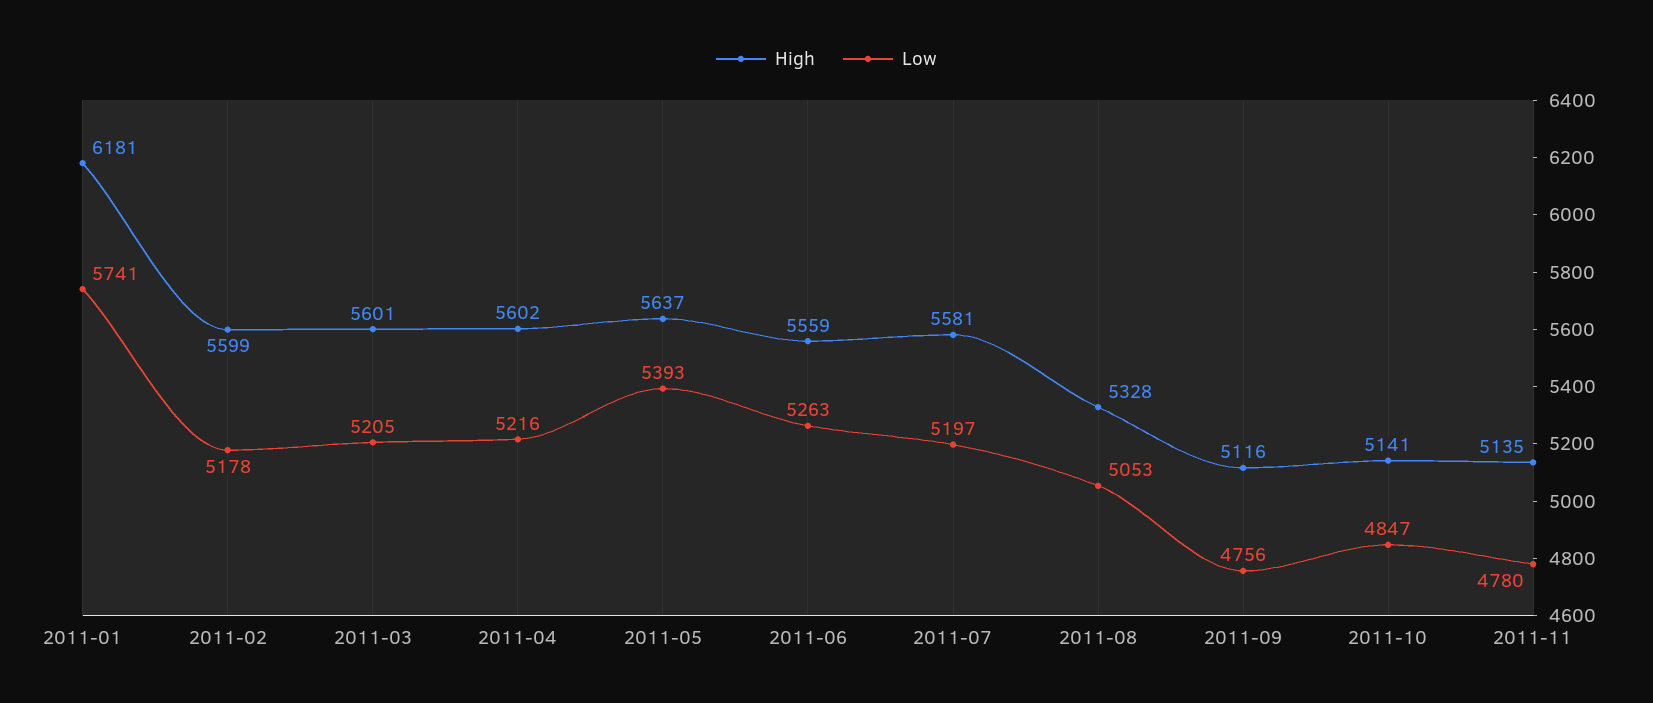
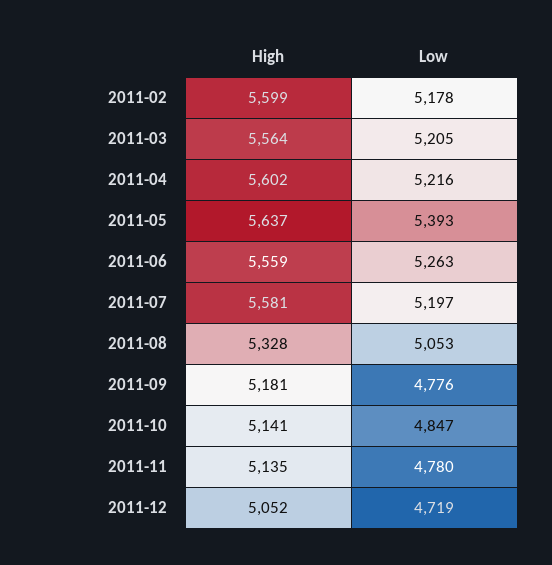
High, 2011-01: 6181 -> none
Low, 2011-01: 5741 -> none
High, 2011-03: 5601 -> 5564
High, 2011-09: 5116 -> 5181
Low, 2011-09: 4756 -> 4776
High, 2011-12: none -> 5052
Low, 2011-12: none -> 4719

